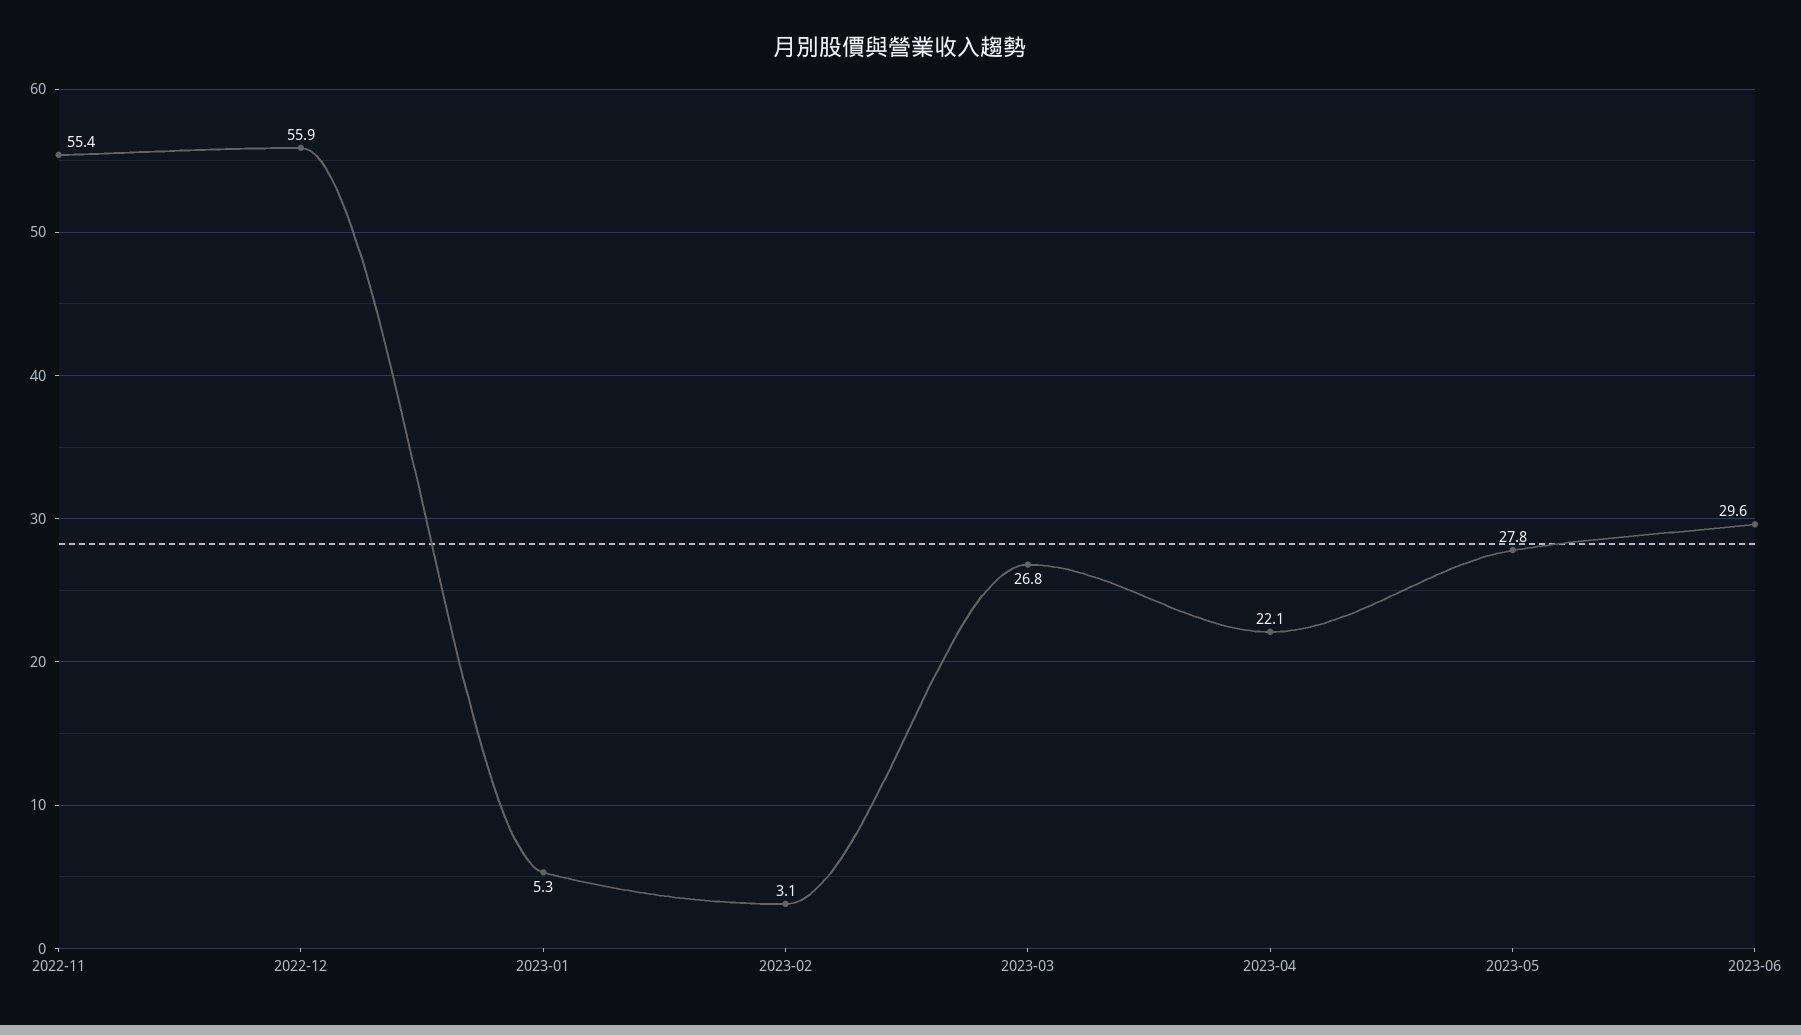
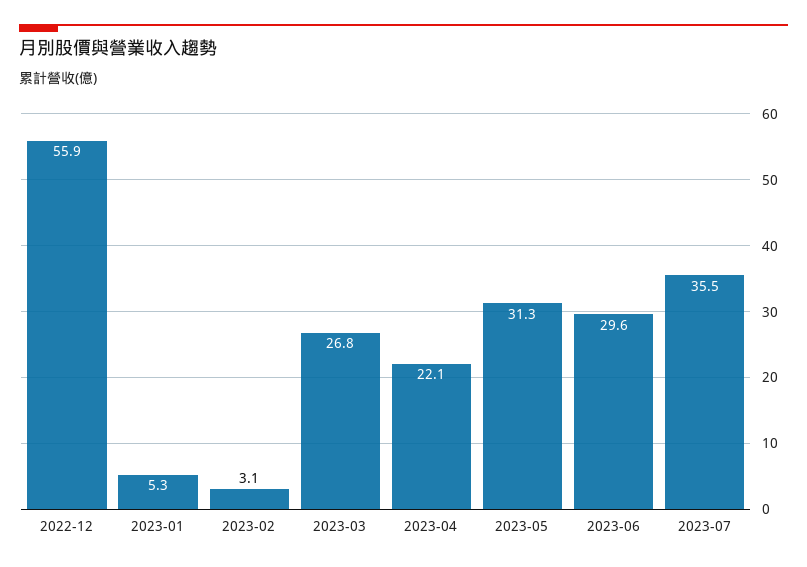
2022-11: 55.4 -> none
2023-05: 27.8 -> 31.3
2023-07: none -> 35.5

